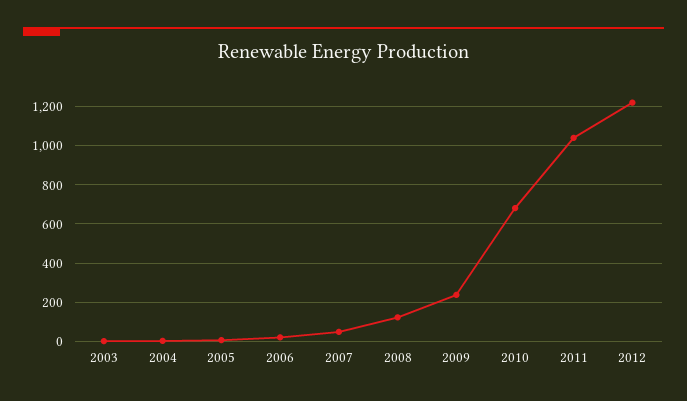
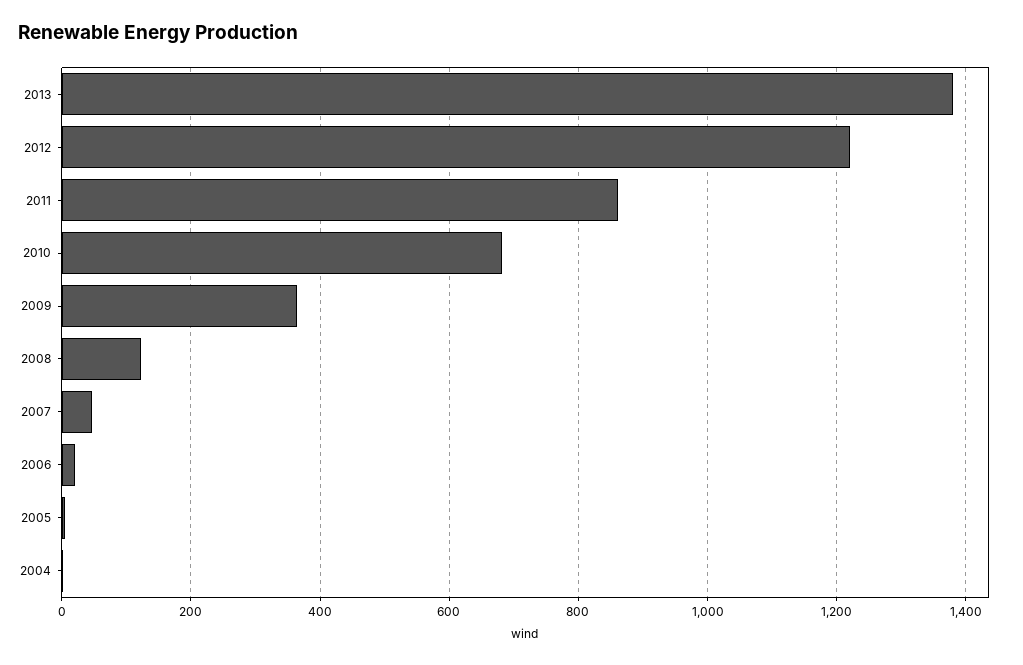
2003: 0 -> none
2009: 250 -> 360
2011: 1050 -> 860
2013: none -> 1380

